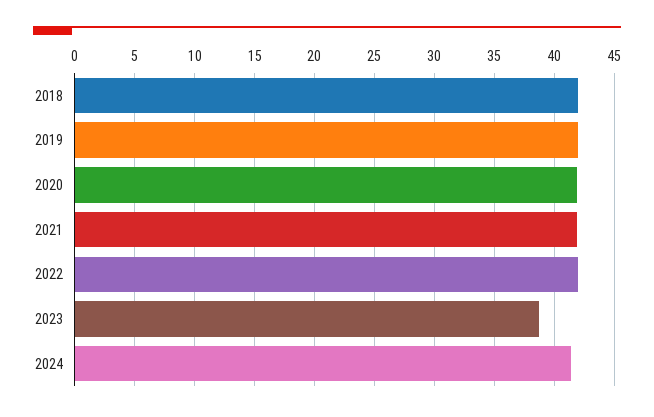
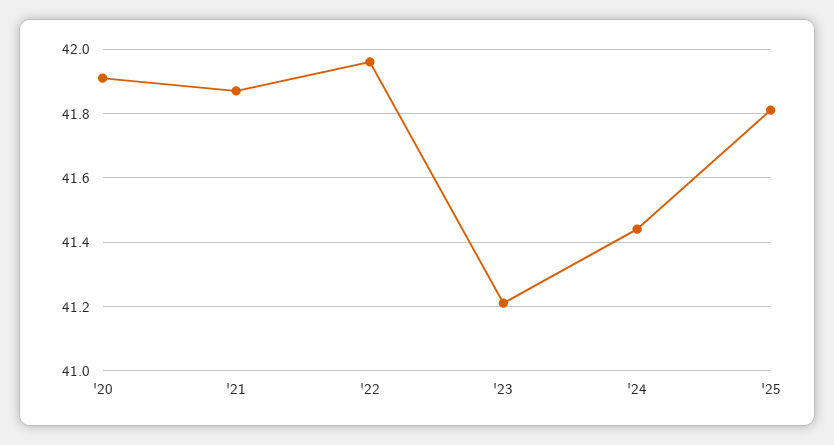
2018: 42 -> none
2019: 42 -> none
2023: 39 -> 41.2
'25: none -> 41.8

